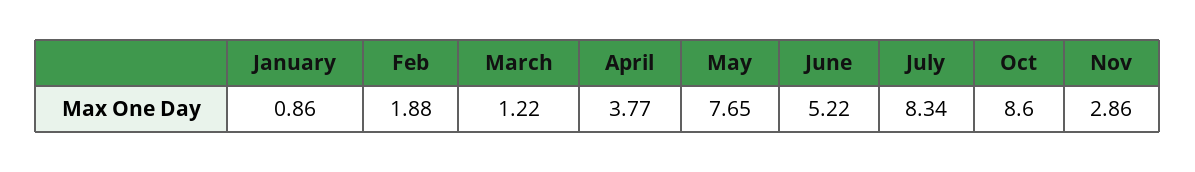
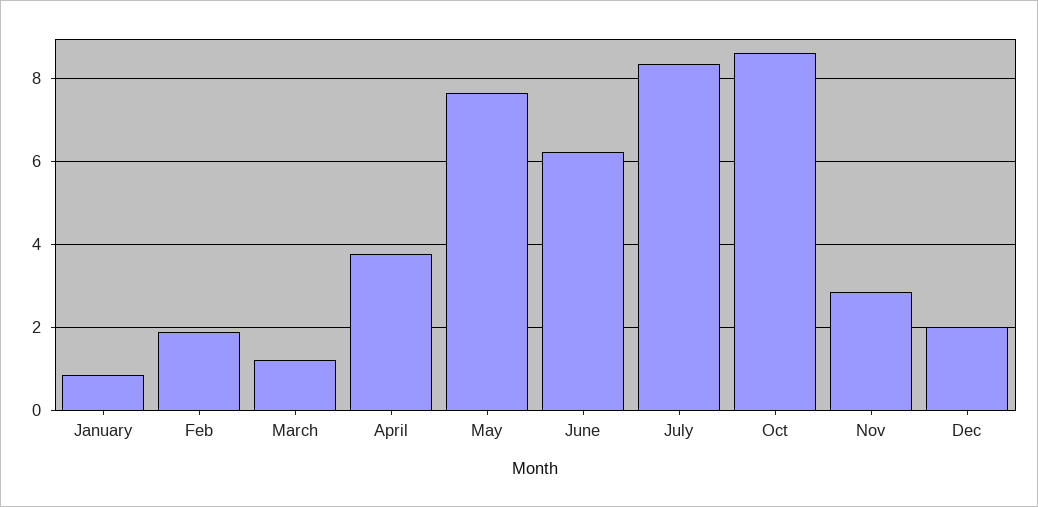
June: 5.22 -> 6.2
Dec: none -> 2

